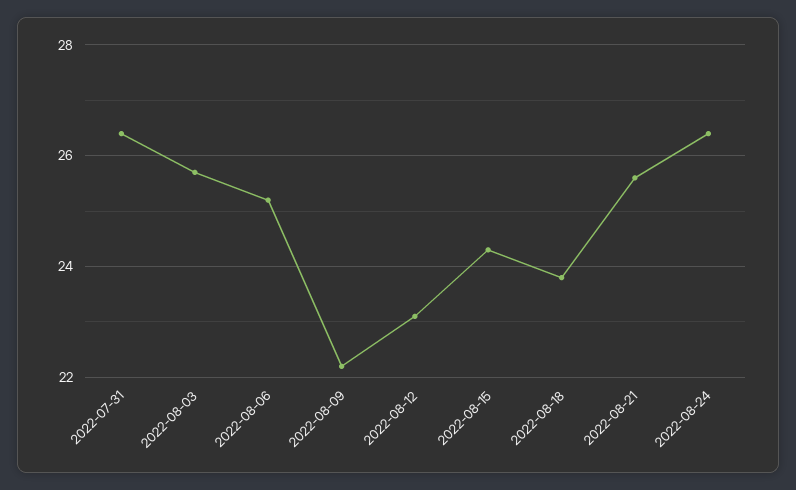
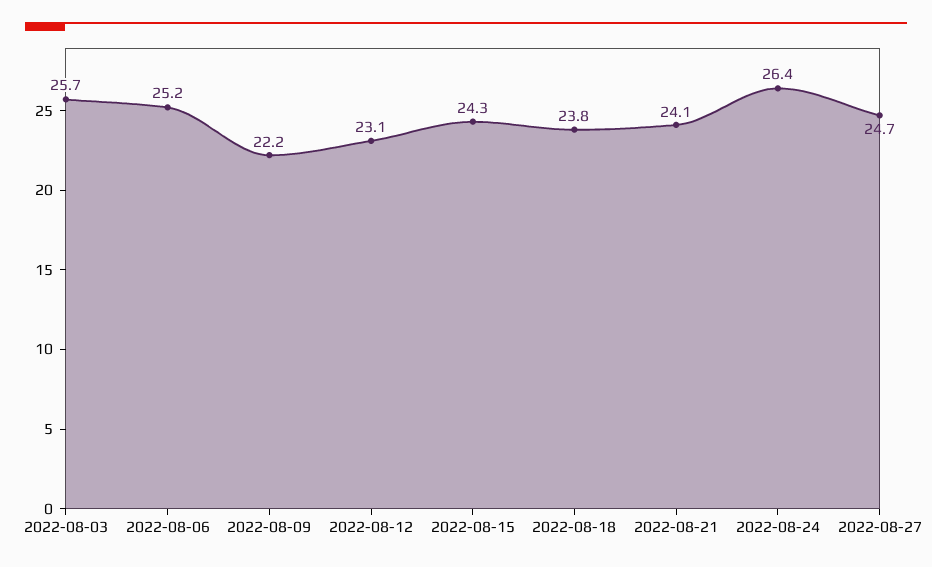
2022-07-31: 26.5 -> none
2022-08-21: 25.5 -> 24.1
2022-08-27: none -> 24.7

